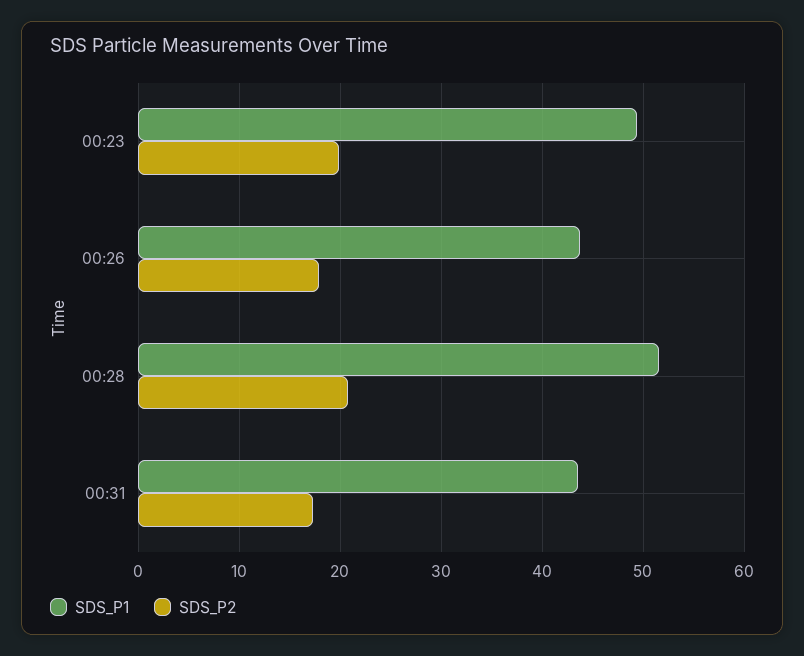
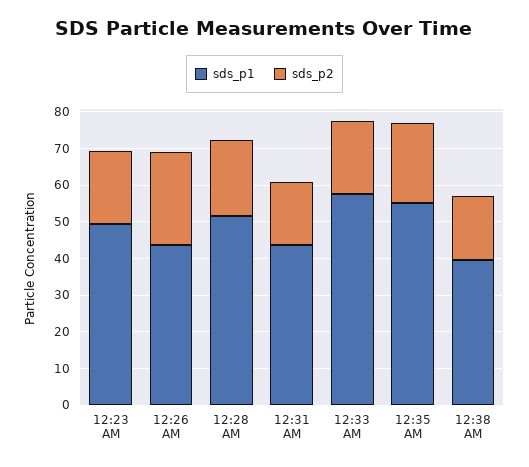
SDS_P2, 00:26: 18 -> 25
SDS_P1, 12:33 AM: none -> 57.5
SDS_P2, 12:33 AM: none -> 20
SDS_P1, 12:35 AM: none -> 55
SDS_P2, 12:35 AM: none -> 22.5
SDS_P1, 12:38 AM: none -> 40
SDS_P2, 12:38 AM: none -> 17.5

